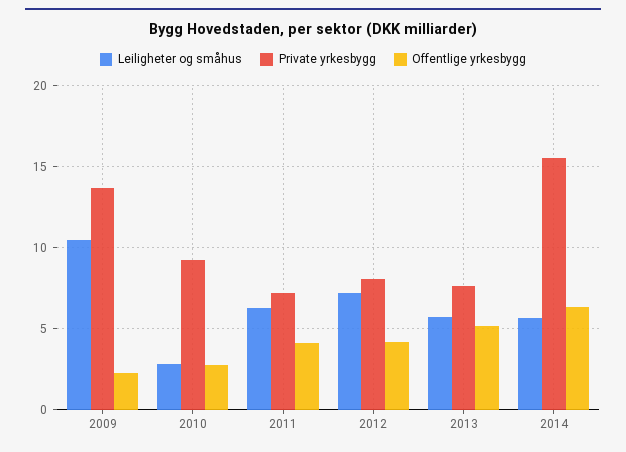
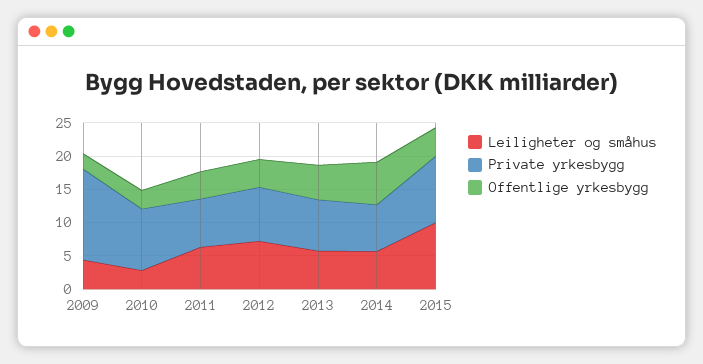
Leiligheter og småhus, 2009: 10.5 -> 5
Private yrkesbygg, 2014: 15.5 -> 7.5
Leiligheter og småhus, 2015: none -> 10
Private yrkesbygg, 2015: none -> 10
Offentlige yrkesbygg, 2015: none -> 5

